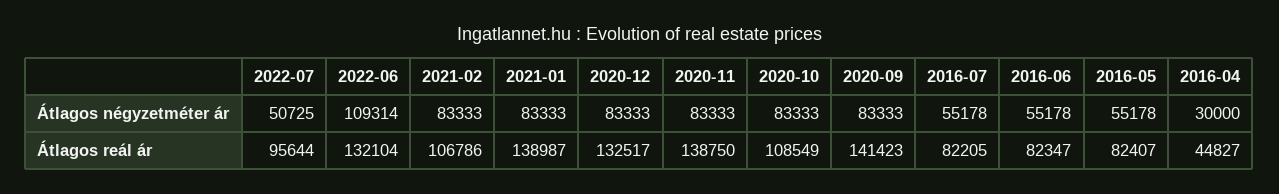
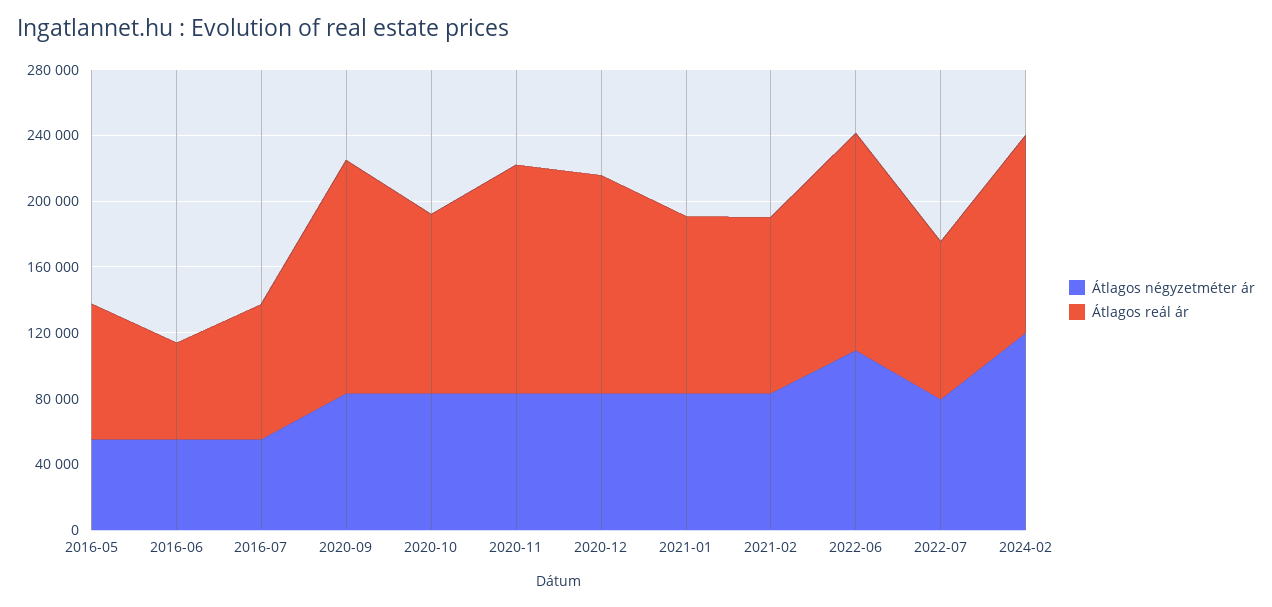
Átlagos négyzetméter ár, 2022-07: 50725 -> 80000
Átlagos négyzetméter ár, 2016-04: 30000 -> none
Átlagos reál ár, 2021-01: 138987 -> 110000
Átlagos reál ár, 2016-06: 82347 -> 60000
Átlagos reál ár, 2016-04: 44827 -> none
Átlagos négyzetméter ár, 2024-02: none -> 120000
Átlagos reál ár, 2024-02: none -> 120000

